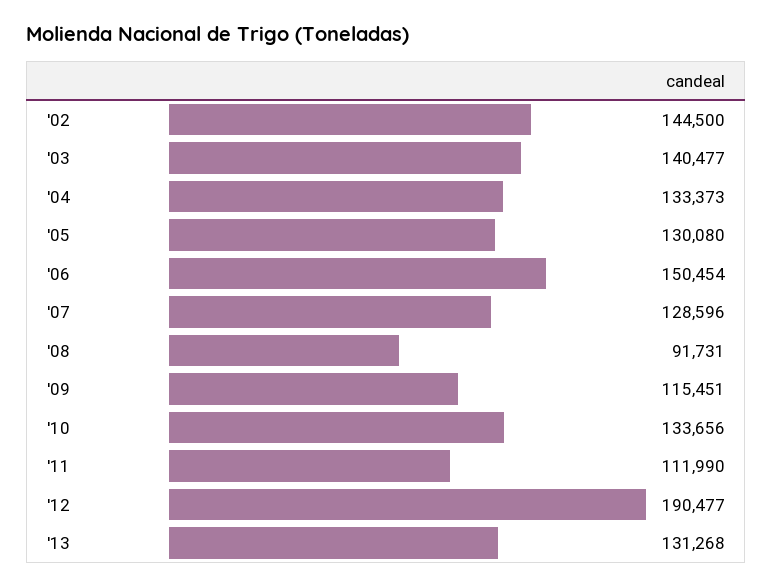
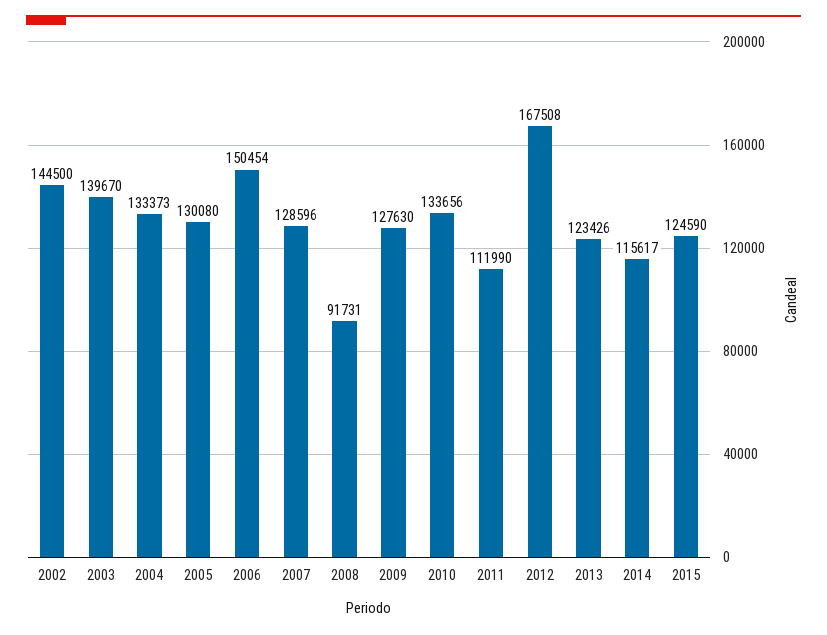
'03: 140477 -> 139670
'09: 115451 -> 127630
'12: 190477 -> 167508
'13: 131268 -> 123426
2014: none -> 115617
2015: none -> 124590

